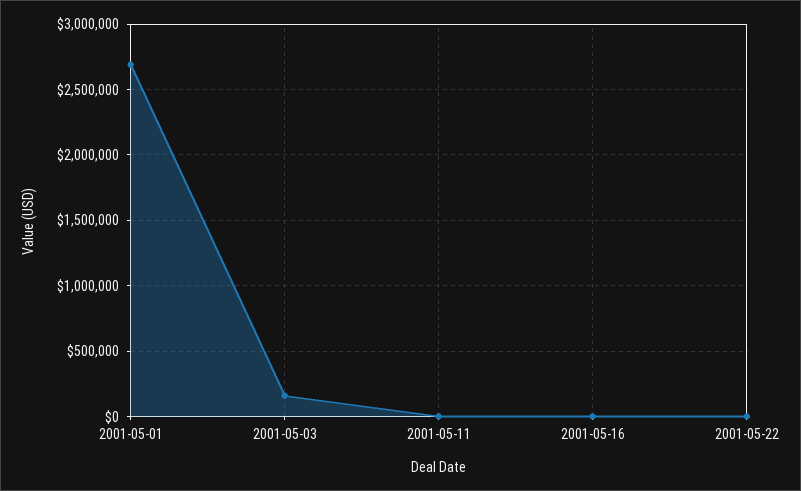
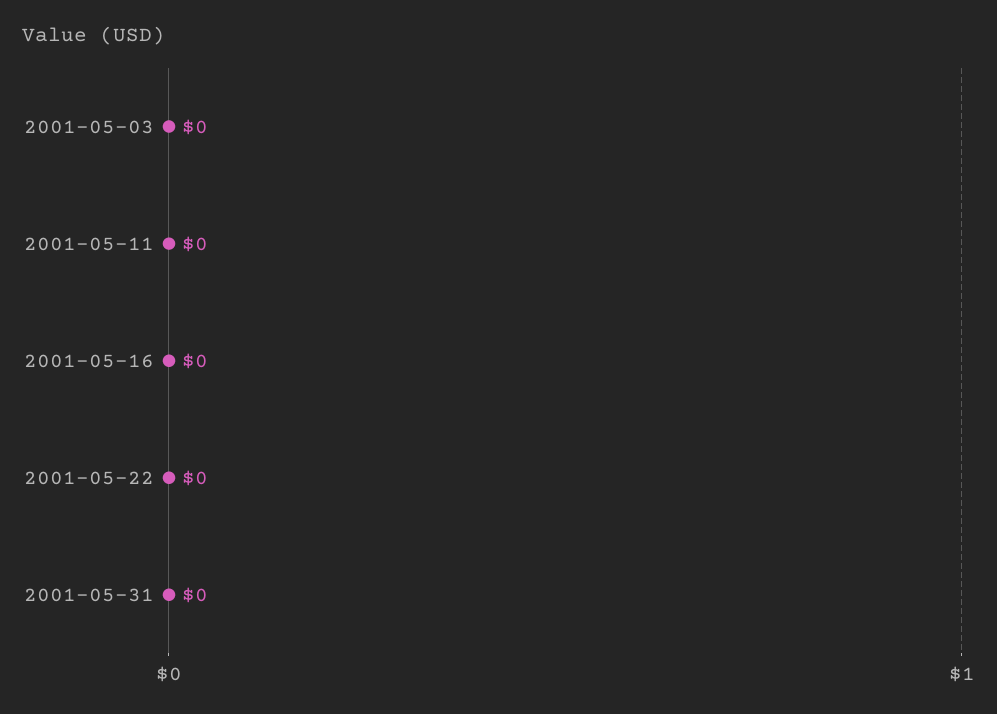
2001-05-01: 2700000 -> none
2001-05-03: 150000 -> 0
2001-05-31: none -> 0

